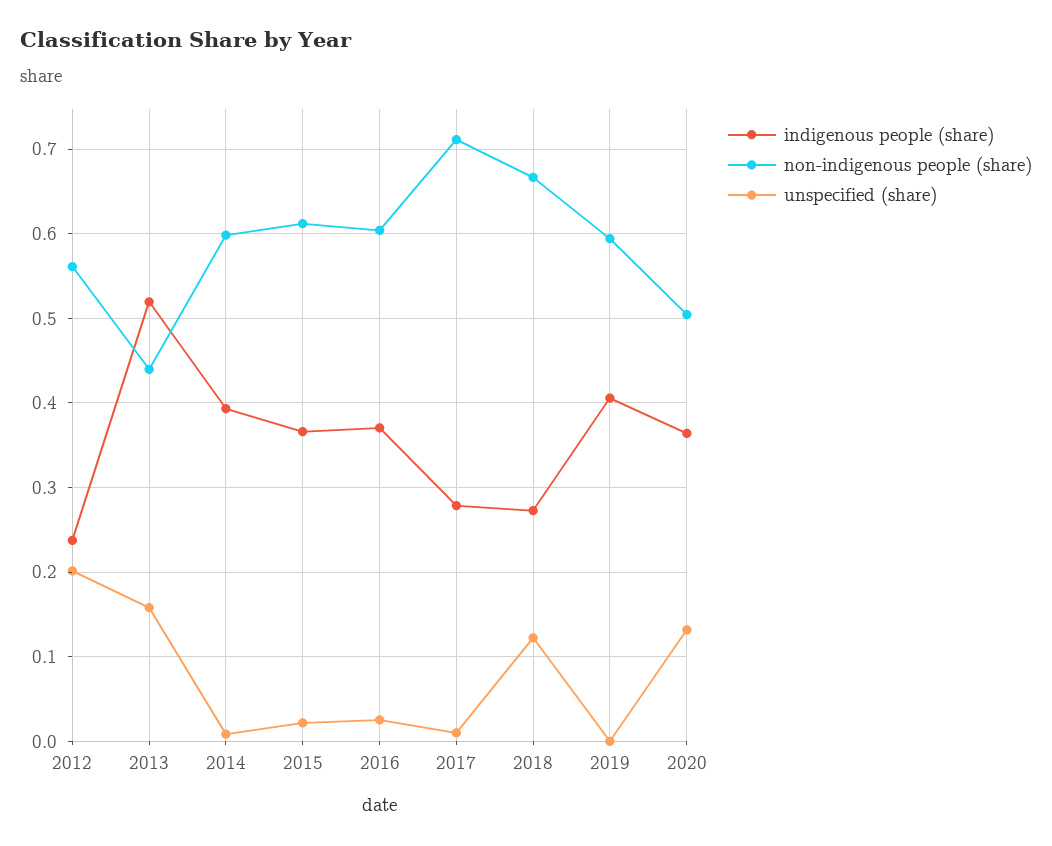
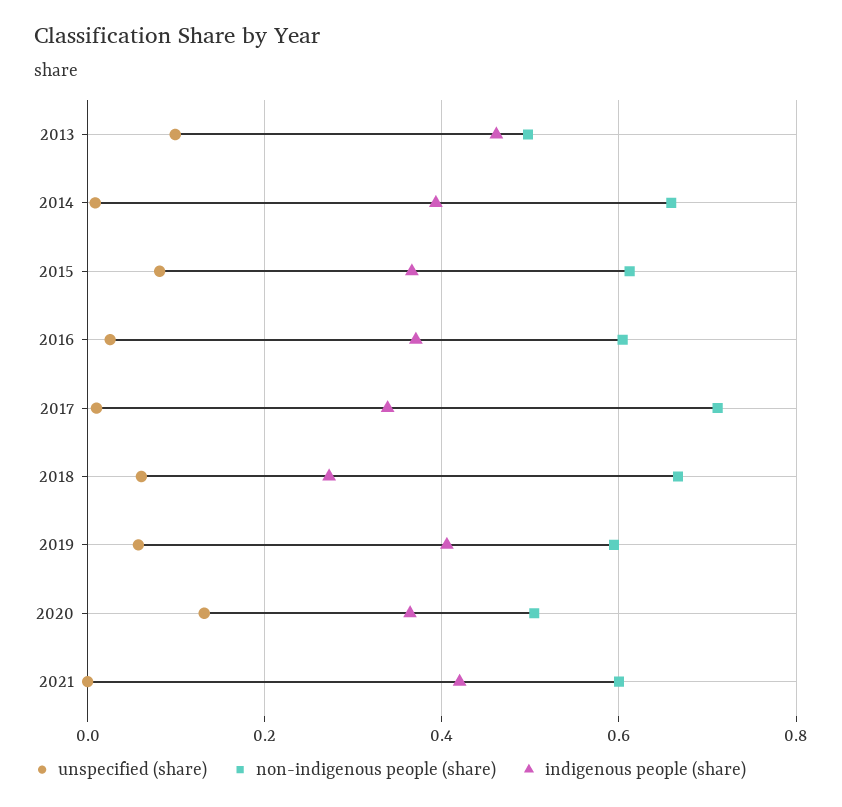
indigenous people (share), 2012: 0.24 -> none
non-indigenous people (share), 2012: 0.56 -> none
unspecified (share), 2012: 0.2 -> none
indigenous people (share), 2013: 0.52 -> 0.46
non-indigenous people (share), 2013: 0.44 -> 0.5
unspecified (share), 2013: 0.16 -> 0.1
non-indigenous people (share), 2014: 0.6 -> 0.66
unspecified (share), 2015: 0.02 -> 0.08
indigenous people (share), 2017: 0.28 -> 0.34
unspecified (share), 2018: 0.12 -> 0.06
unspecified (share), 2019: 0 -> 0.06
unspecified (share), 2021: none -> 0
non-indigenous people (share), 2021: none -> 0.6
indigenous people (share), 2021: none -> 0.42

